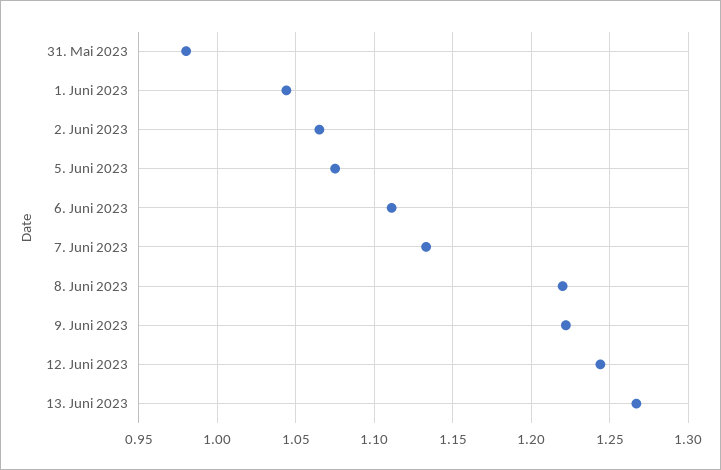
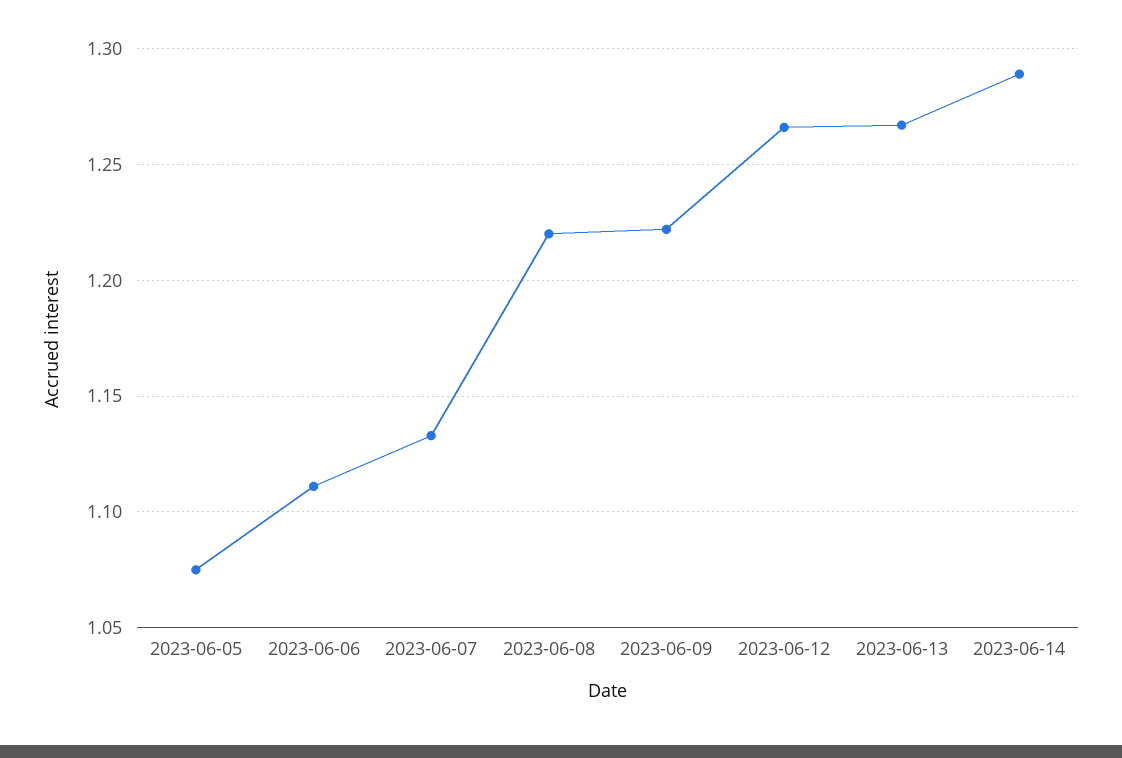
31. Mai 2023: 0.98 -> none
1. Juni 2023: 1.045 -> none
2. Juni 2023: 1.065 -> none
12. Juni 2023: 1.245 -> 1.265
2023-06-14: none -> 1.29

